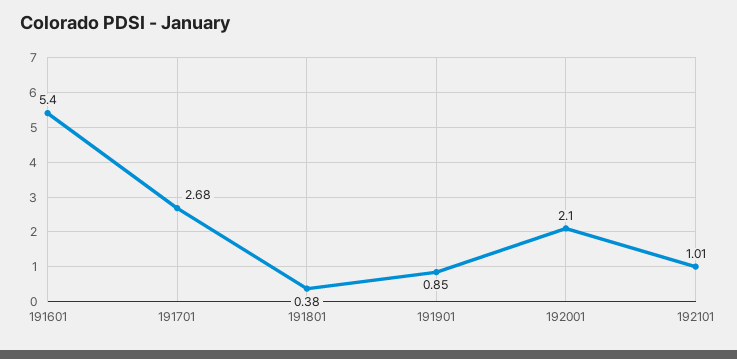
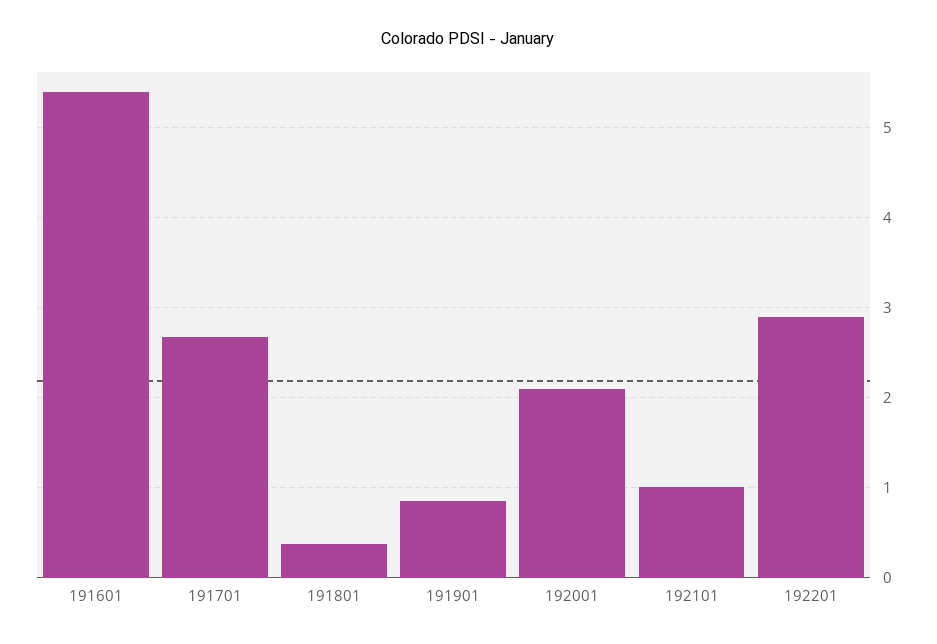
192201: none -> 2.9

